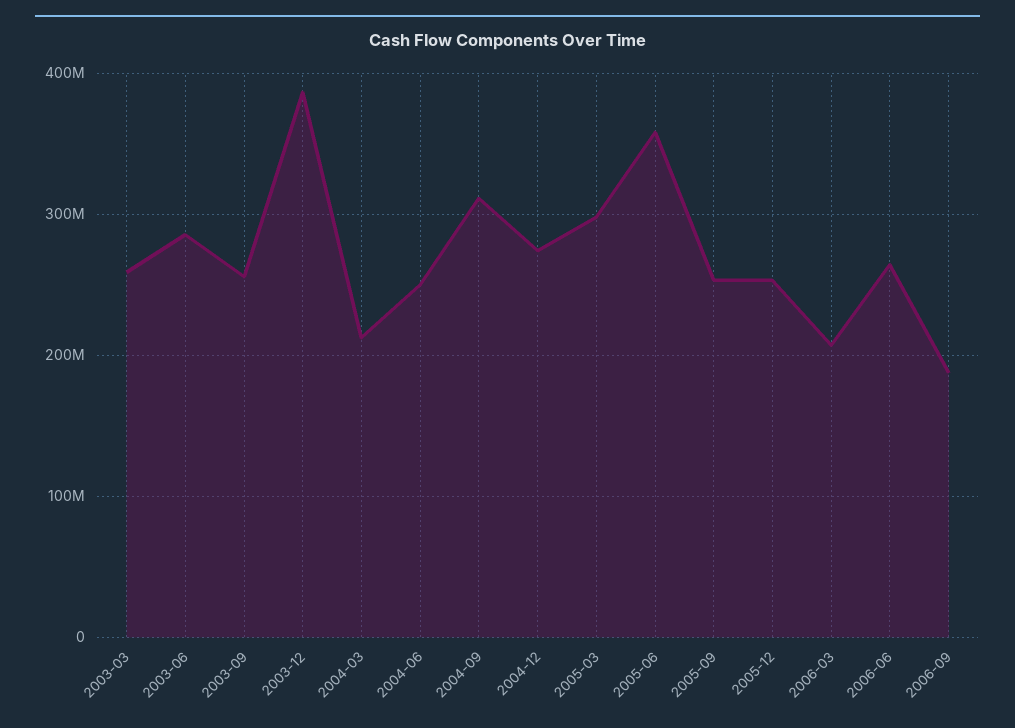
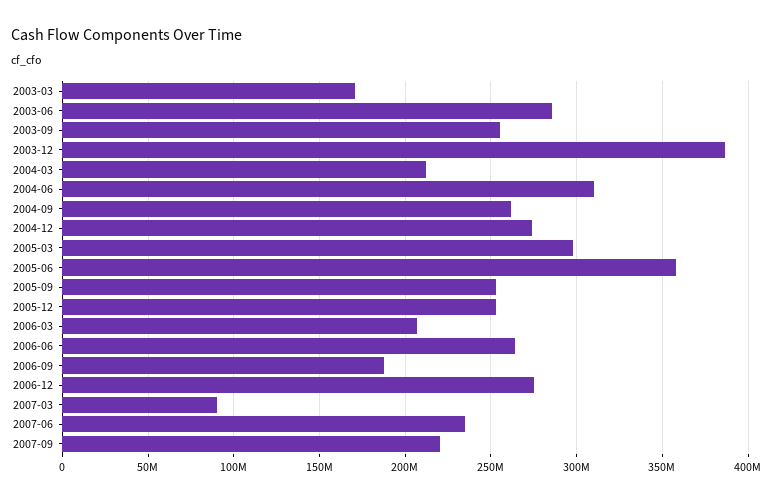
2003-03: 260000000 -> 170000000
2004-06: 250000000 -> 310000000
2004-09: 310000000 -> 260000000
2006-12: none -> 275000000
2007-03: none -> 90000000
2007-06: none -> 235000000
2007-09: none -> 220000000

